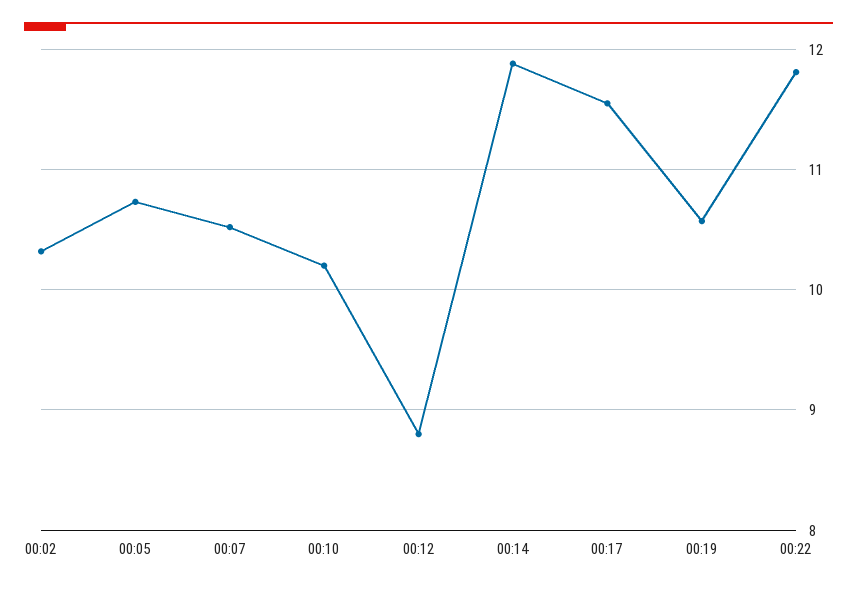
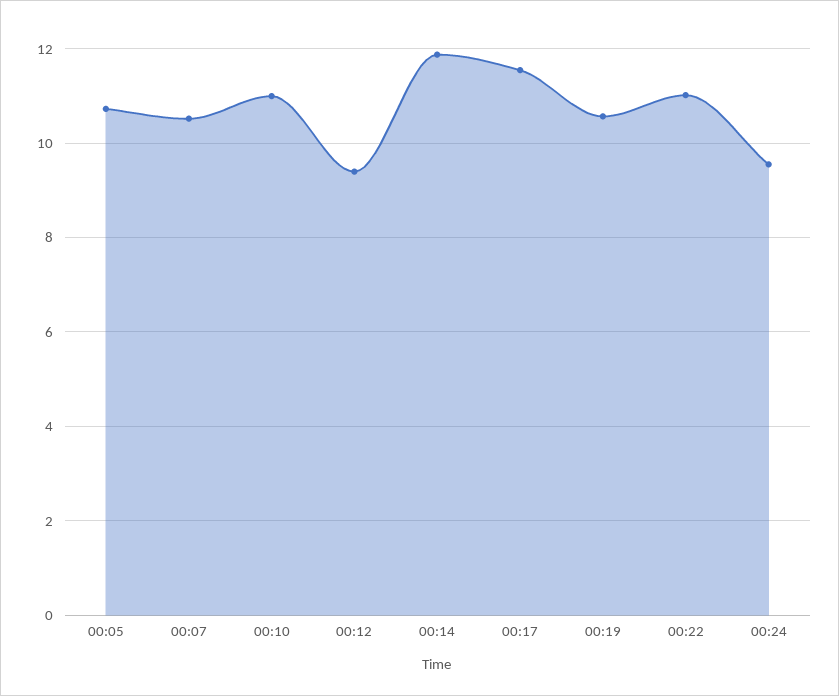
00:02: 10.3 -> none
00:10: 10.2 -> 11
00:12: 8.8 -> 9.4
00:22: 11.8 -> 11
00:24: none -> 9.6

